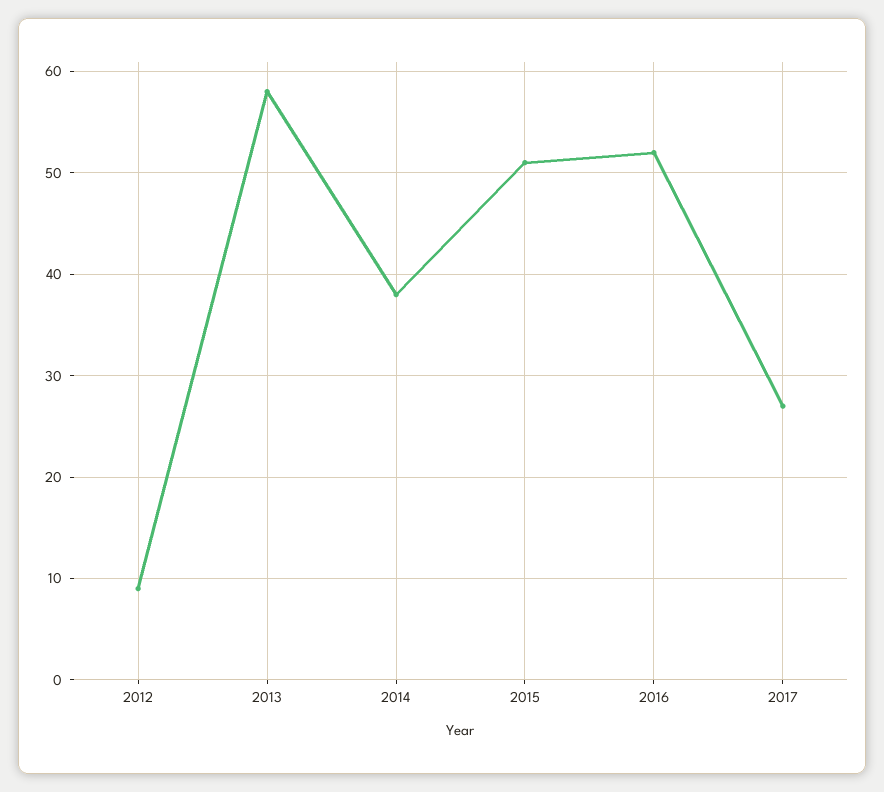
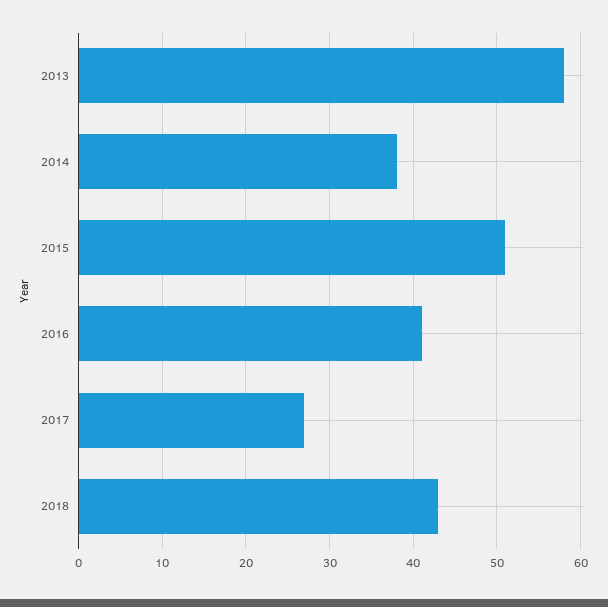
2012: 9 -> none
2016: 52 -> 41
2018: none -> 43

